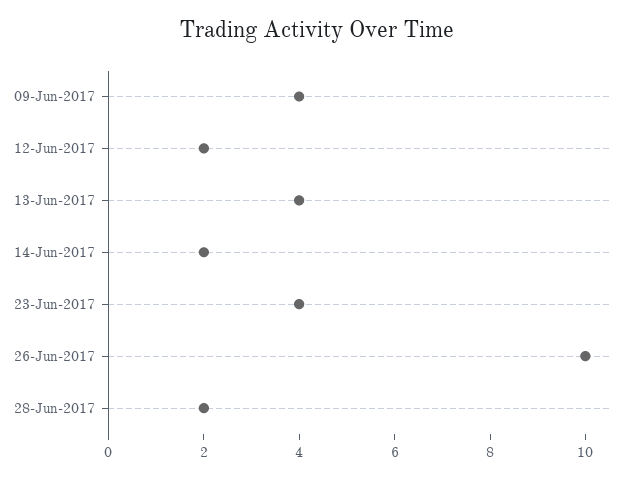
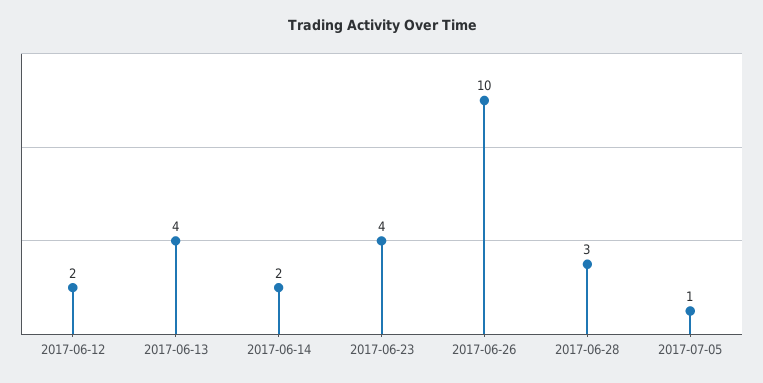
09-Jun-2017: 4 -> none
28-Jun-2017: 2 -> 3
2017-07-05: none -> 1

